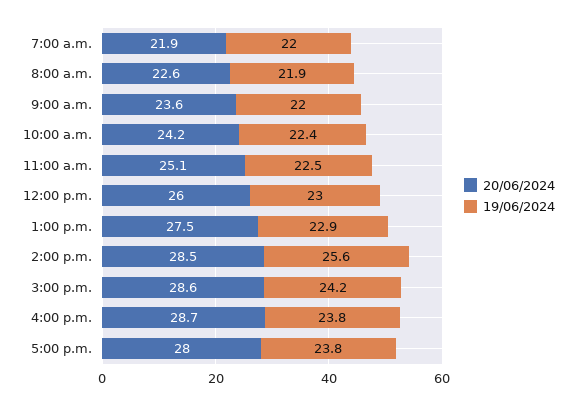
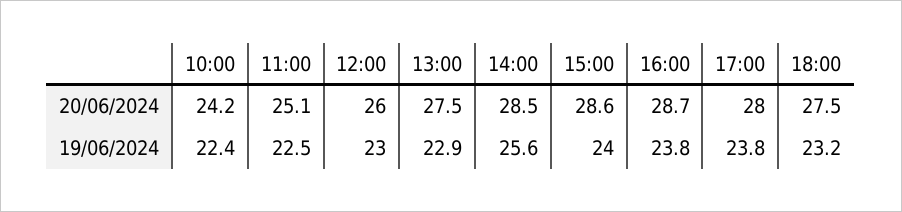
20/06/2024, 7:00 a.m.: 21.9 -> none
19/06/2024, 7:00 a.m.: 22 -> none
20/06/2024, 8:00 a.m.: 22.6 -> none
19/06/2024, 8:00 a.m.: 21.9 -> none
20/06/2024, 9:00 a.m.: 23.6 -> none
19/06/2024, 9:00 a.m.: 22 -> none
19/06/2024, 3:00 p.m.: 24.2 -> 24
20/06/2024, 18:00: none -> 27.5
19/06/2024, 18:00: none -> 23.2

